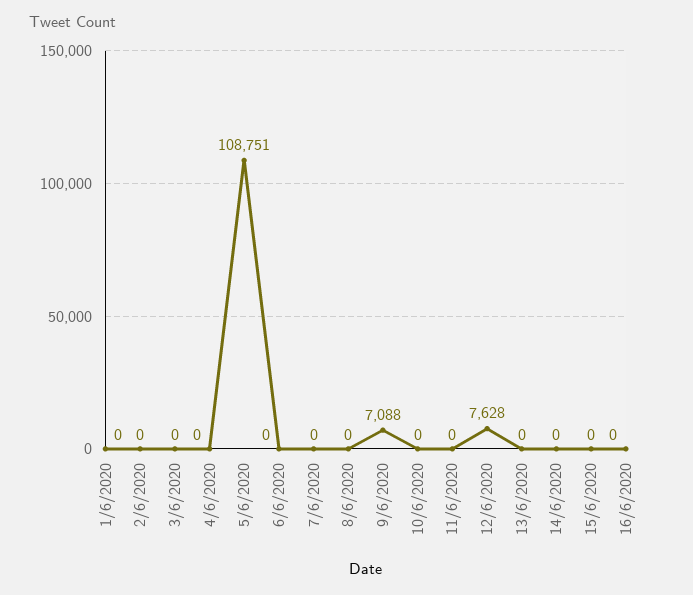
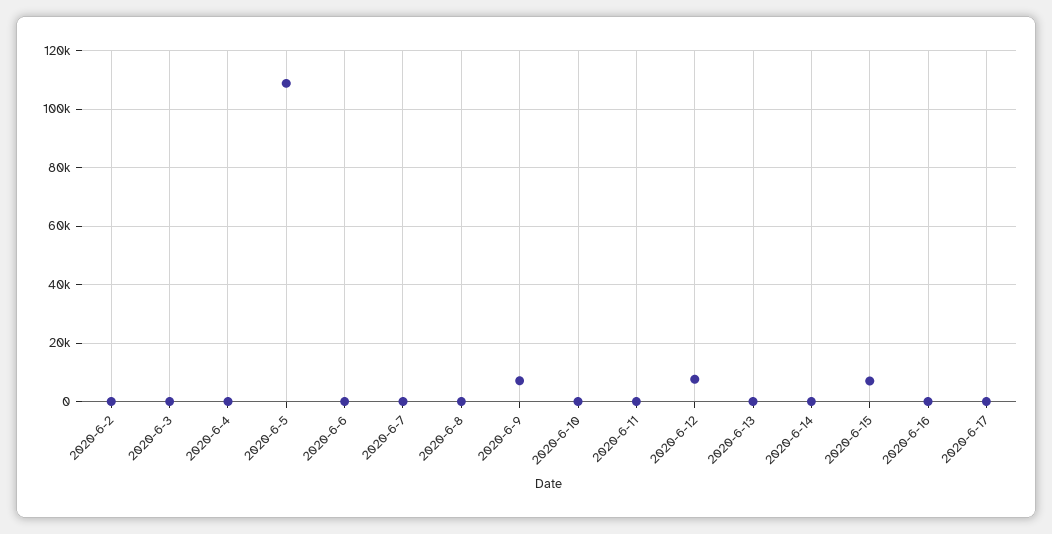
1/6/2020: 0 -> none
15/6/2020: 0 -> 7500
2020-6-17: none -> 0

